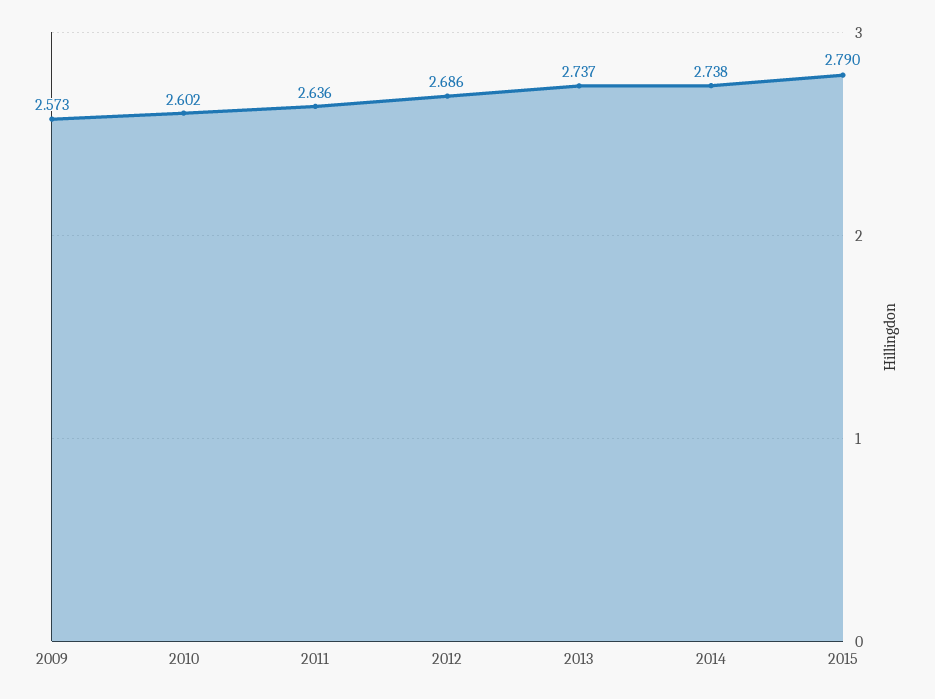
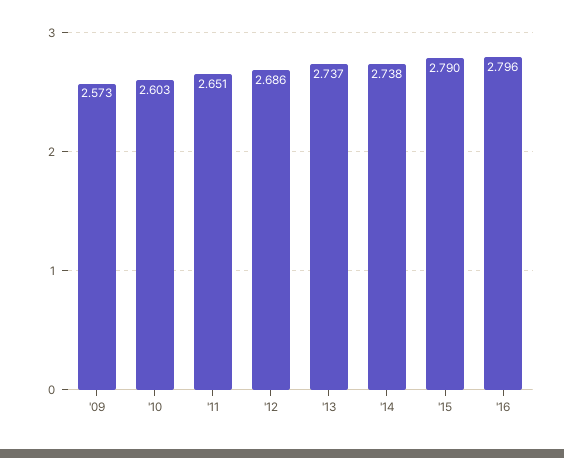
2010: 2.602 -> 2.603
2011: 2.636 -> 2.651
'16: none -> 2.796

